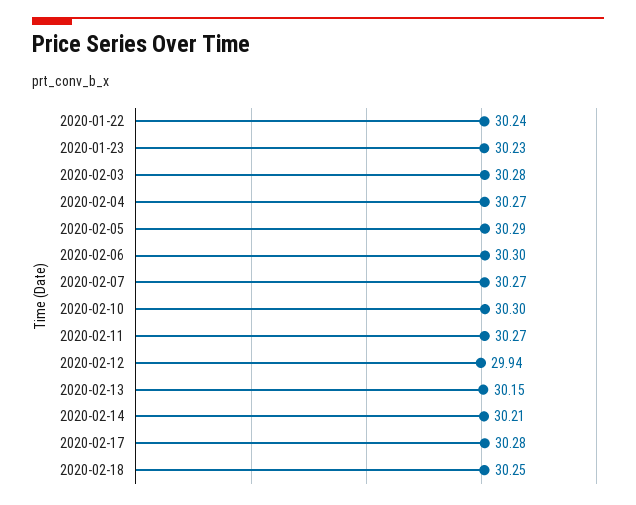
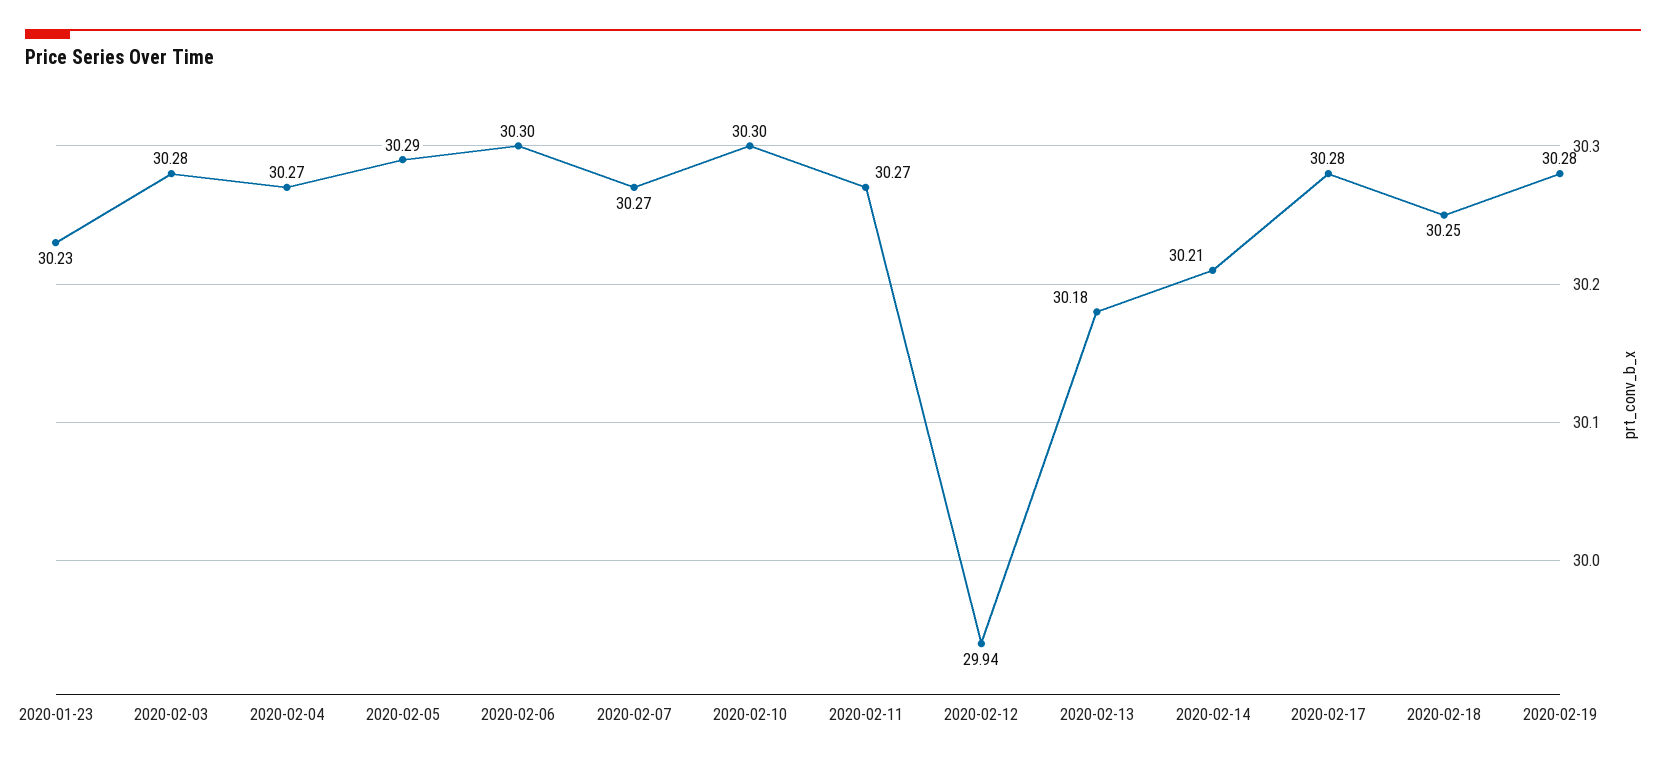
2020-01-22: 30.24 -> none
2020-02-13: 30.15 -> 30.18
2020-02-19: none -> 30.28

